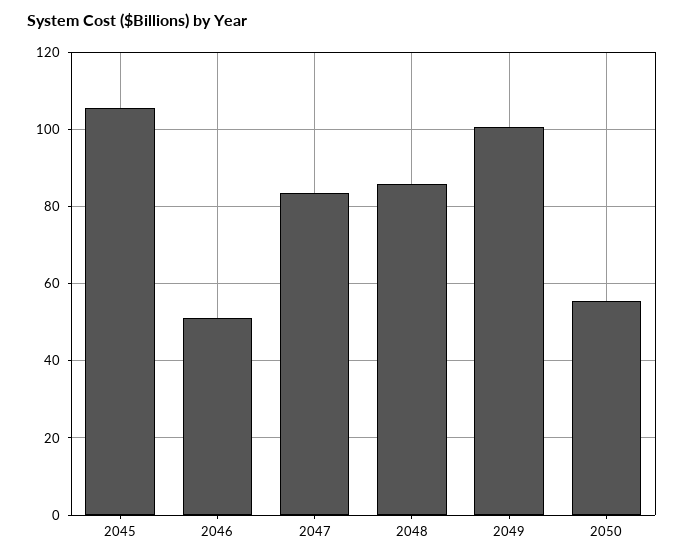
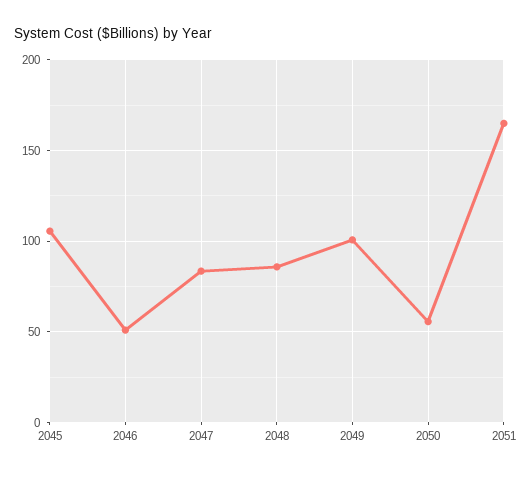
2051: none -> 165

